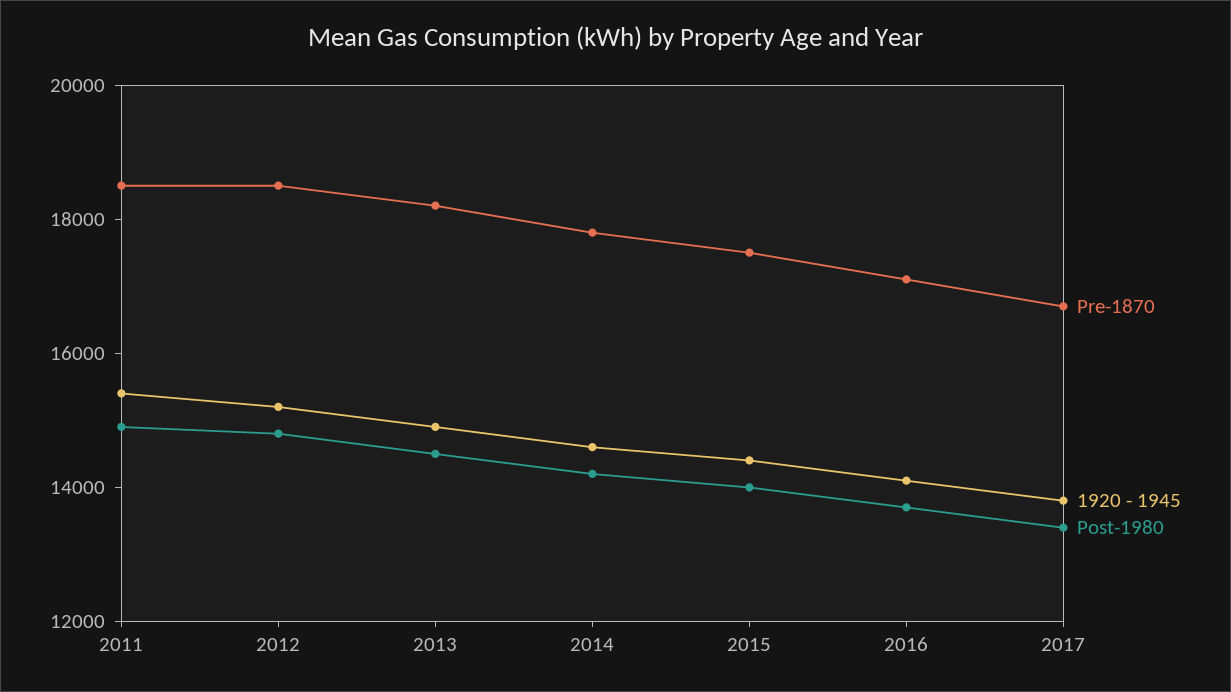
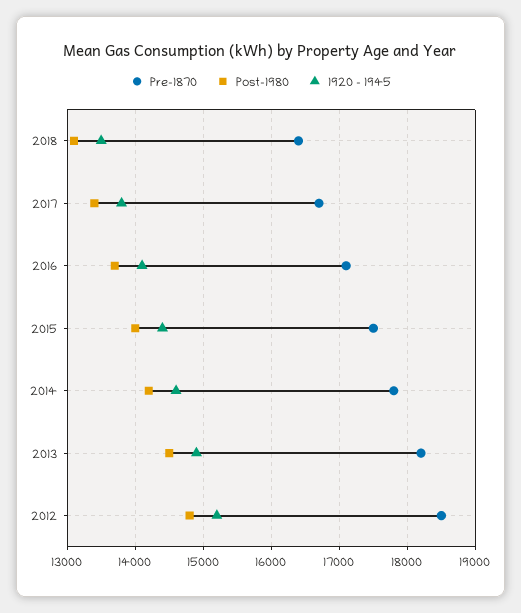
Pre-1870, 2011: 18500 -> none
1920 - 1945, 2011: 15500 -> none
Post-1980, 2011: 15000 -> none
Pre-1870, 2018: none -> 16400
Post-1980, 2018: none -> 13100
1920 - 1945, 2018: none -> 13500

